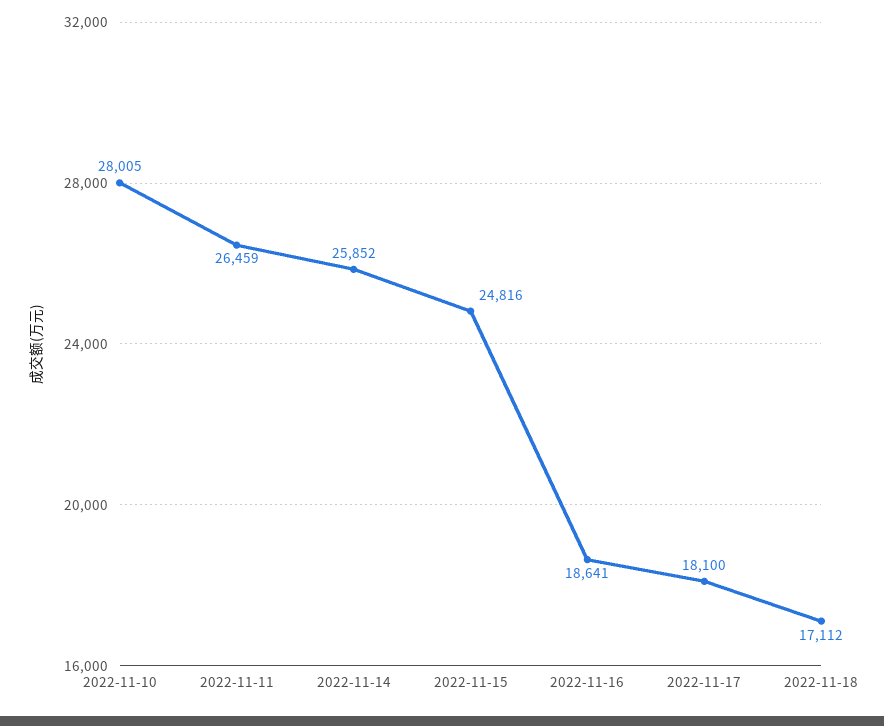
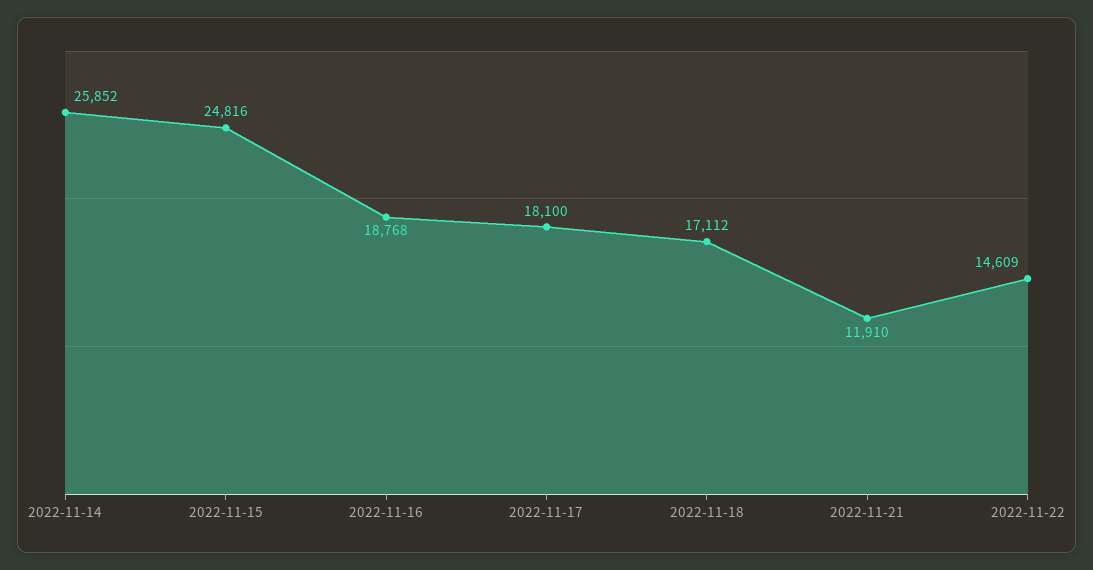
2022-11-10: 28005 -> none
2022-11-11: 26459 -> none
2022-11-16: 18641 -> 18768
2022-11-21: none -> 11910
2022-11-22: none -> 14609

